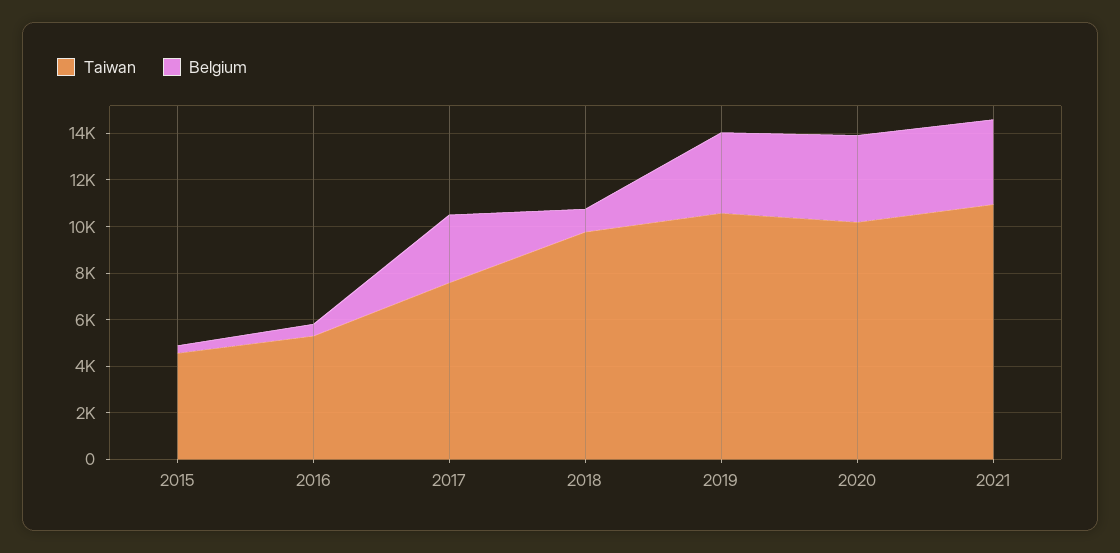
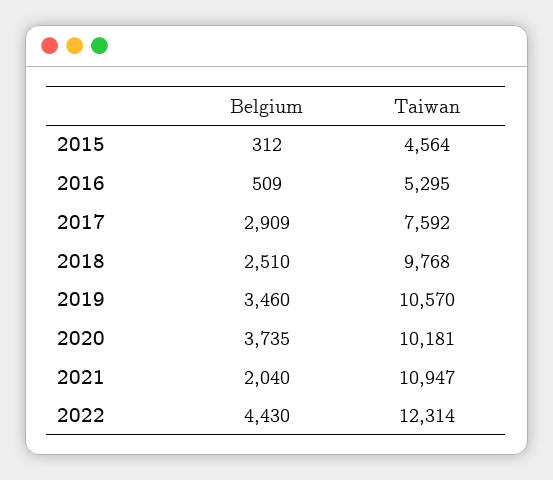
Belgium, 2018: 1000 -> 2510
Belgium, 2021: 3500 -> 2040
Belgium, 2022: none -> 4430
Taiwan, 2022: none -> 12314

